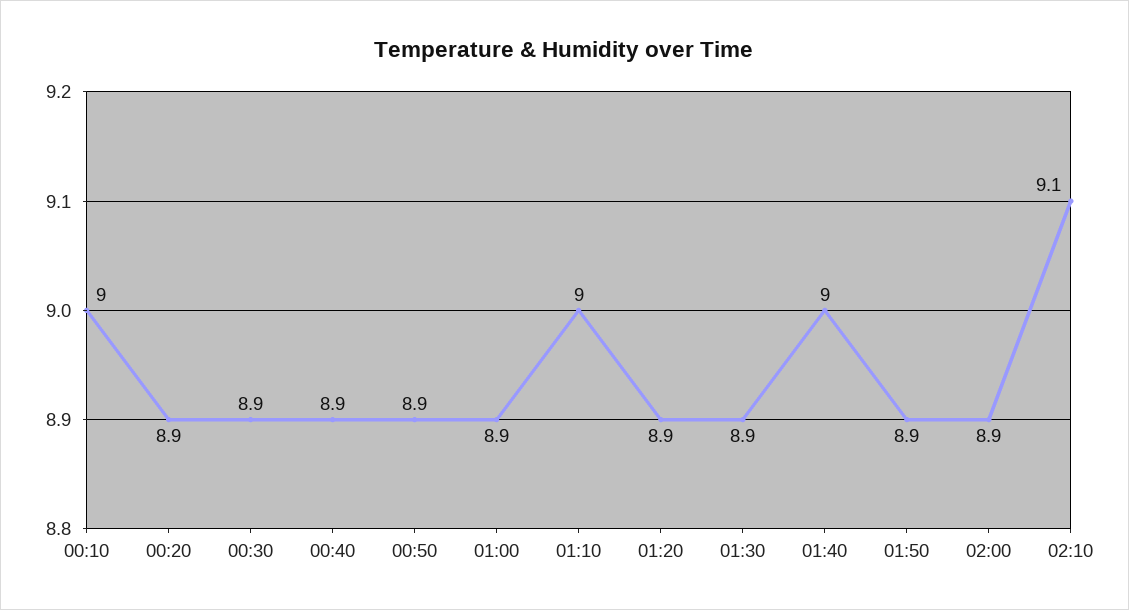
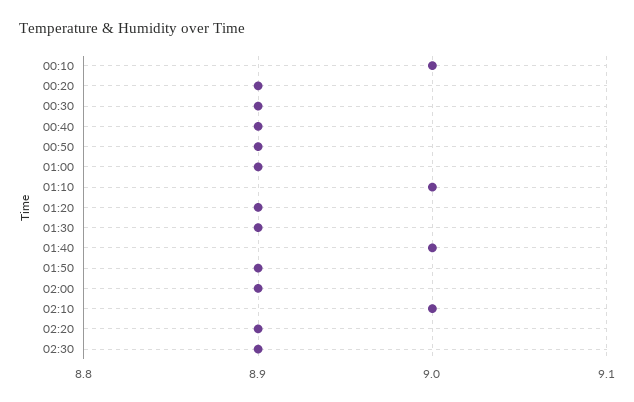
02:10: 9.1 -> 9
02:20: none -> 8.9
02:30: none -> 8.9

